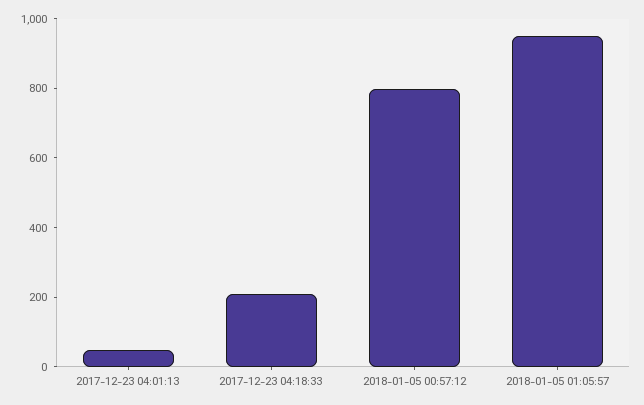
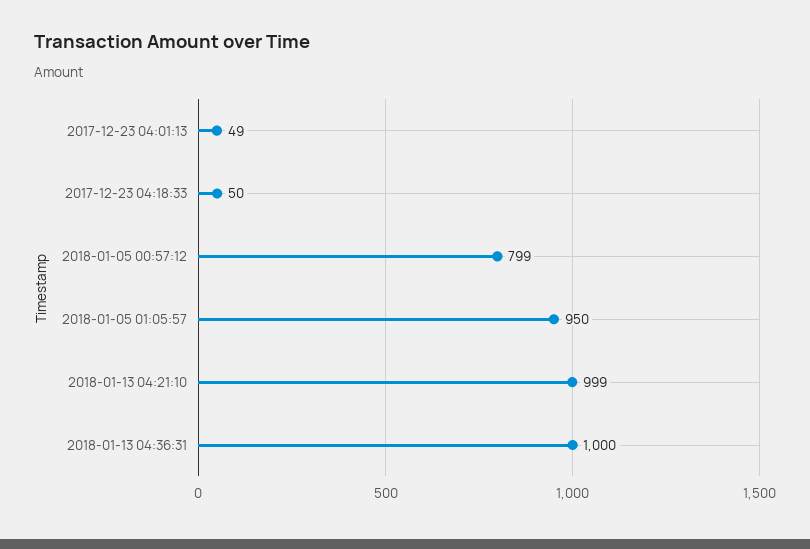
2017-12-23 04:18:33: 200 -> 50
2018-01-13 04:21:10: none -> 999
2018-01-13 04:36:31: none -> 1000

